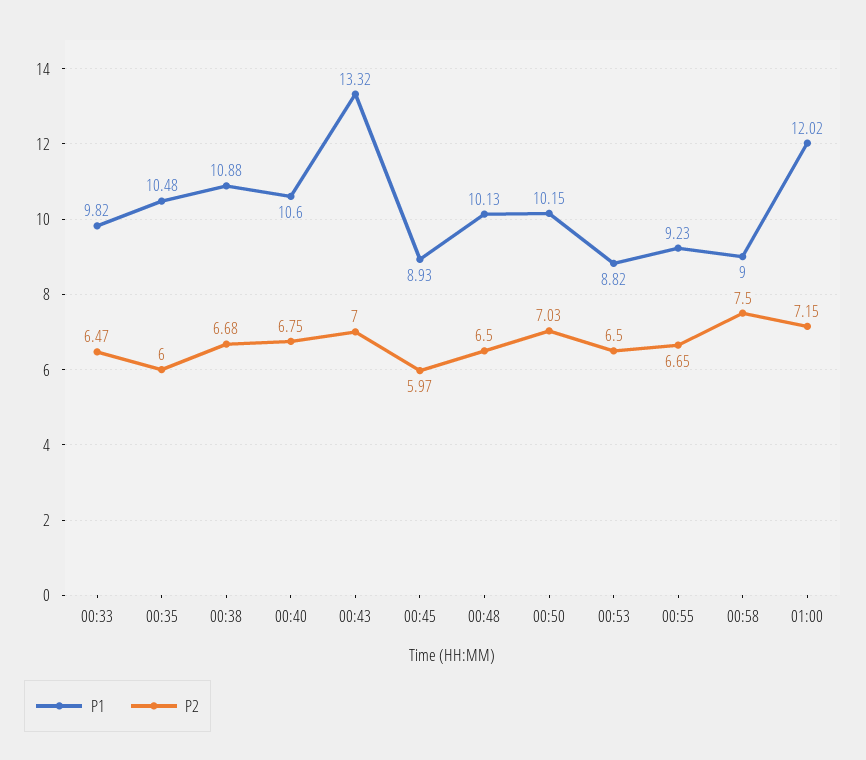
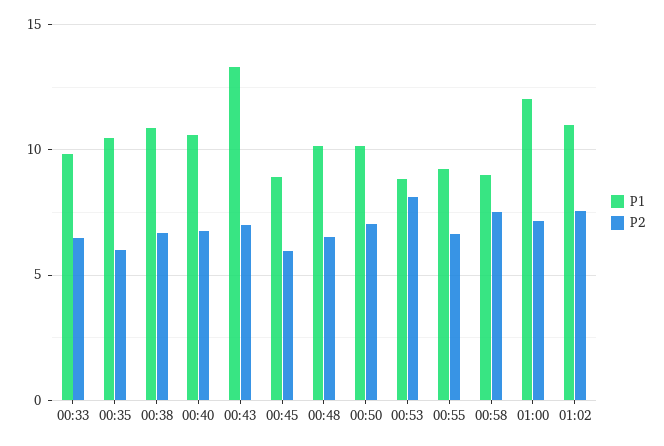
P2, 00:53: 6.5 -> 8
P1, 01:02: none -> 11
P2, 01:02: none -> 7.5

